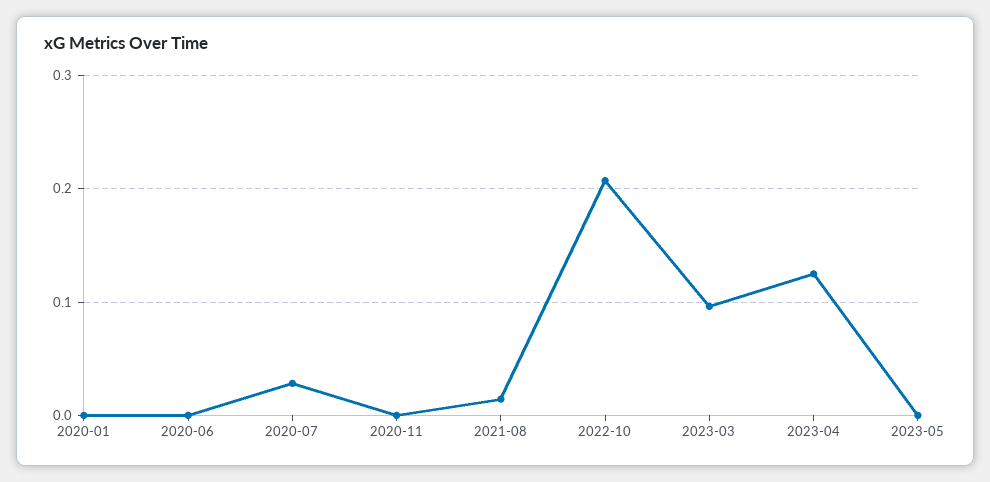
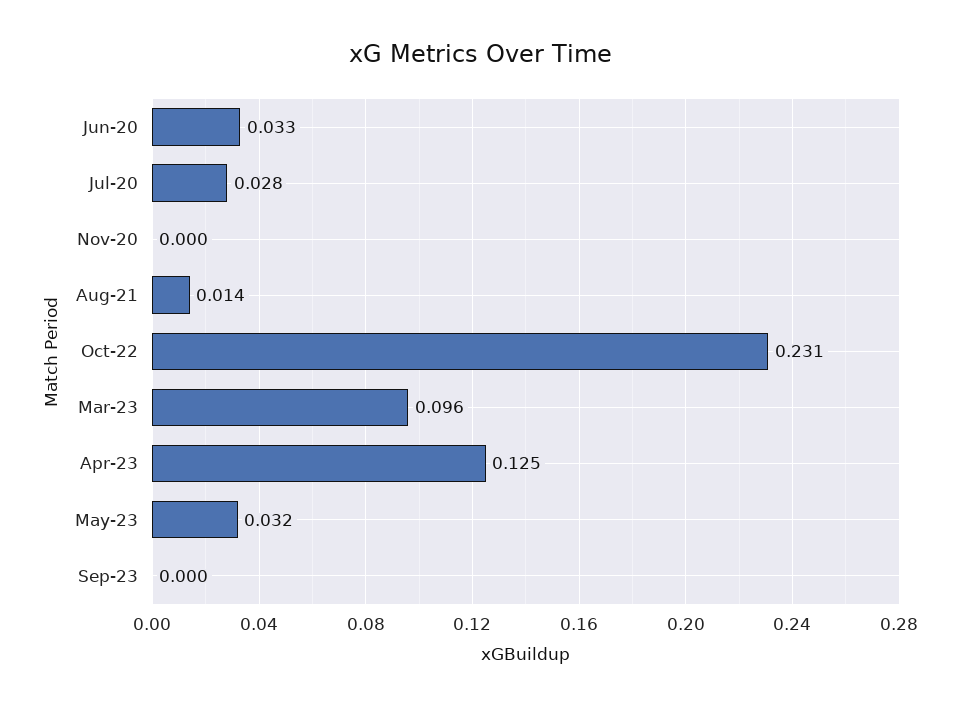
2020-01: 0 -> none
2020-06: 0 -> 0.033
2022-10: 0.21 -> 0.231
2023-05: 0 -> 0.032
Sep-23: none -> 0

